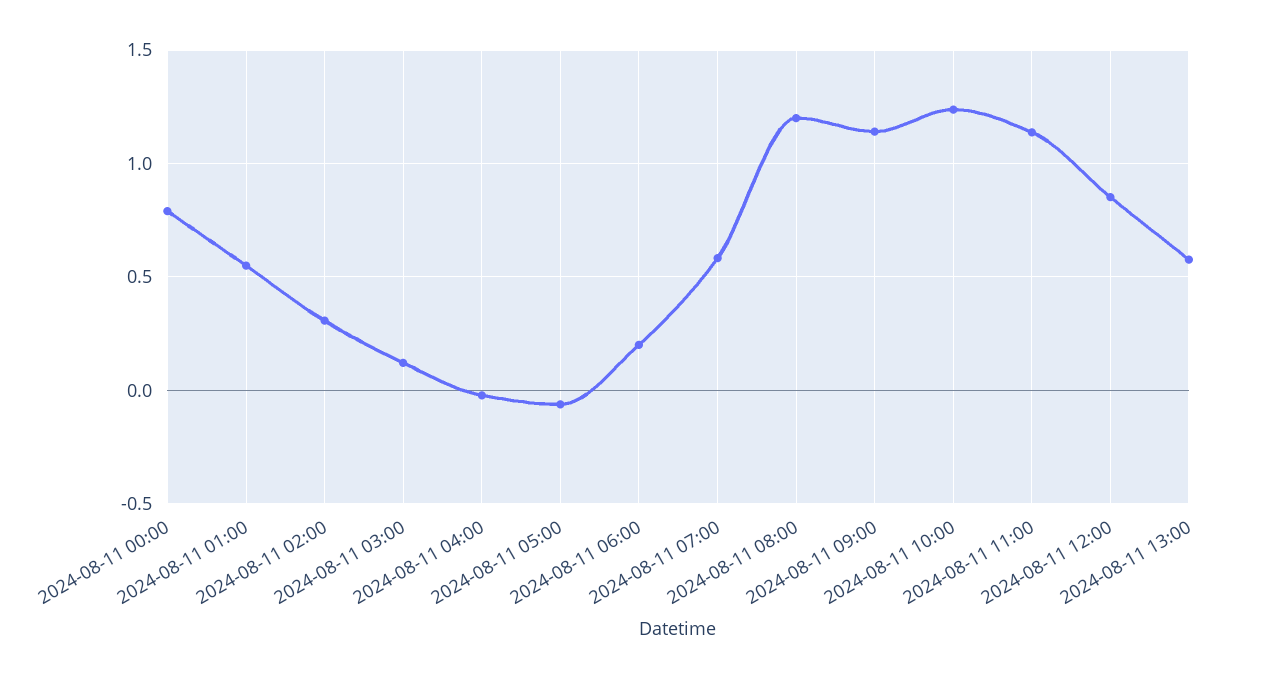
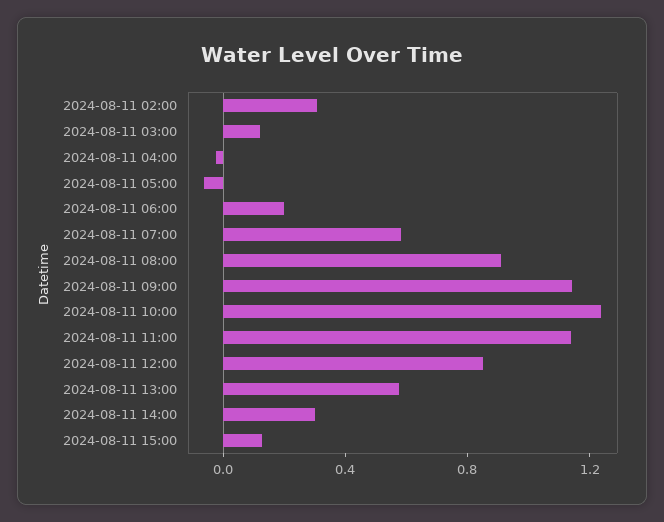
2024-08-11 00:00: 0.8 -> none
2024-08-11 01:00: 0.55 -> none
2024-08-11 08:00: 1.2 -> 0.9
2024-08-11 14:00: none -> 0.3
2024-08-11 15:00: none -> 0.1

